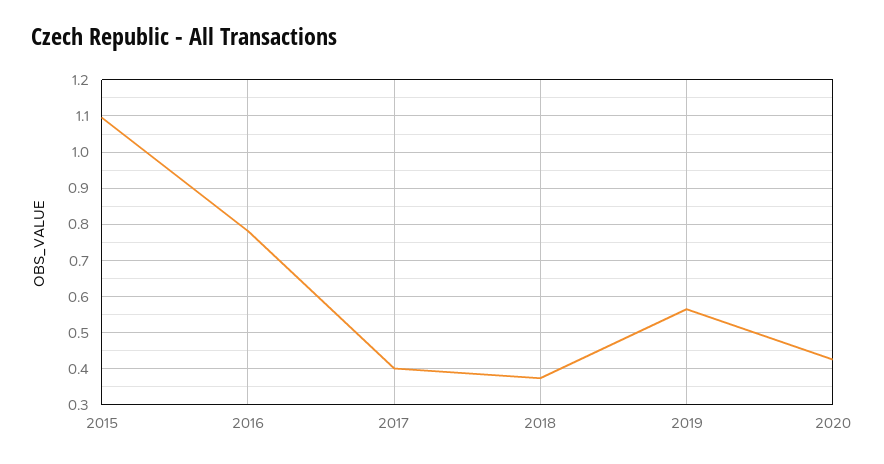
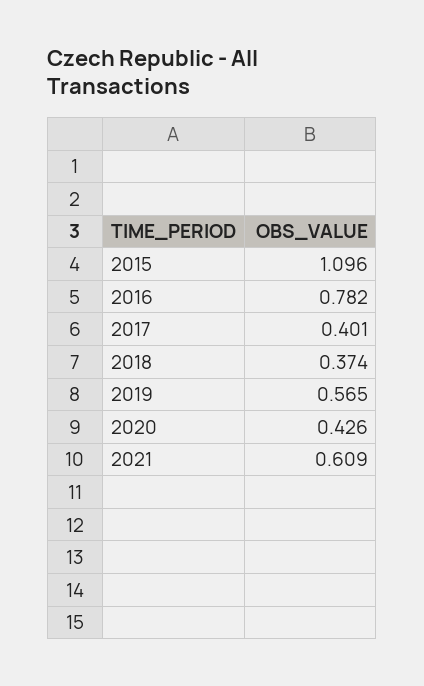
2021: none -> 0.609

